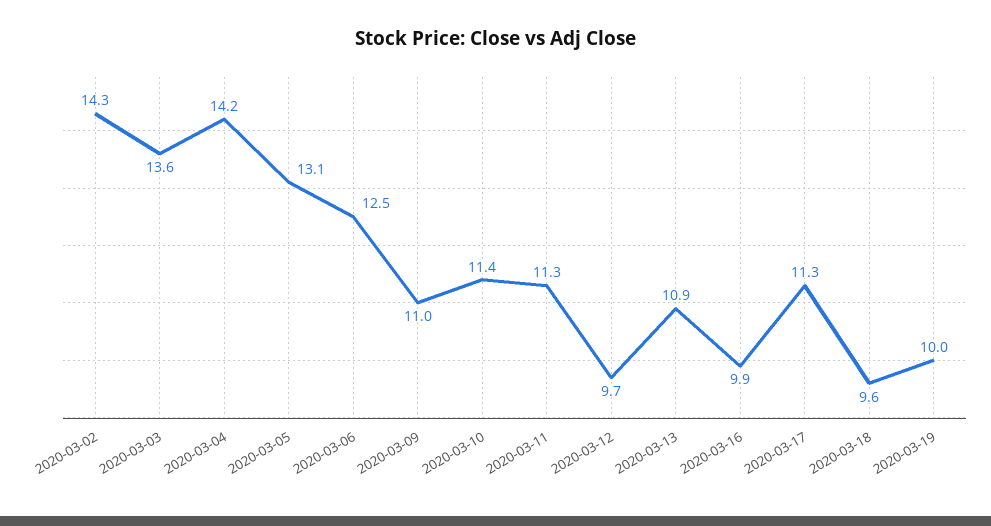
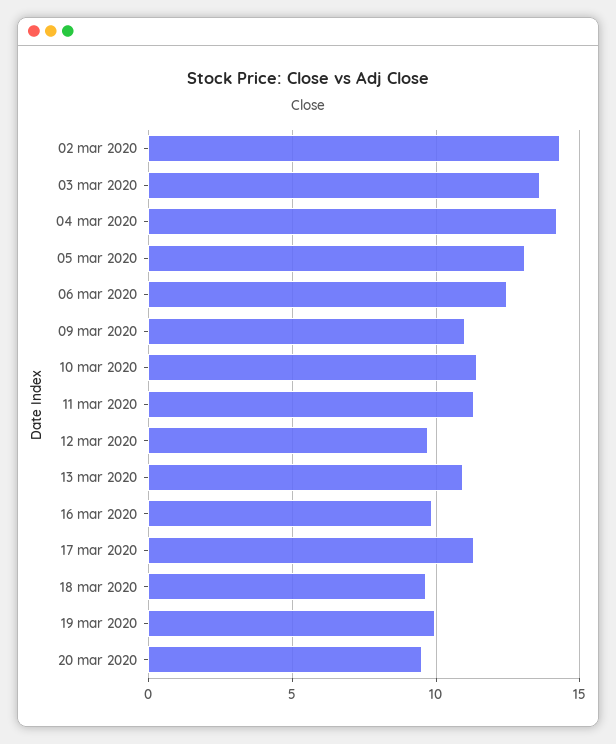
20 mar 2020: none -> 9.5

